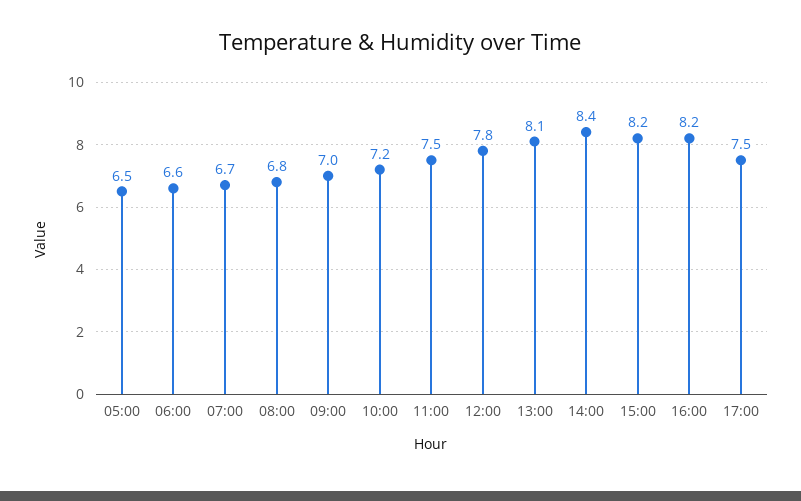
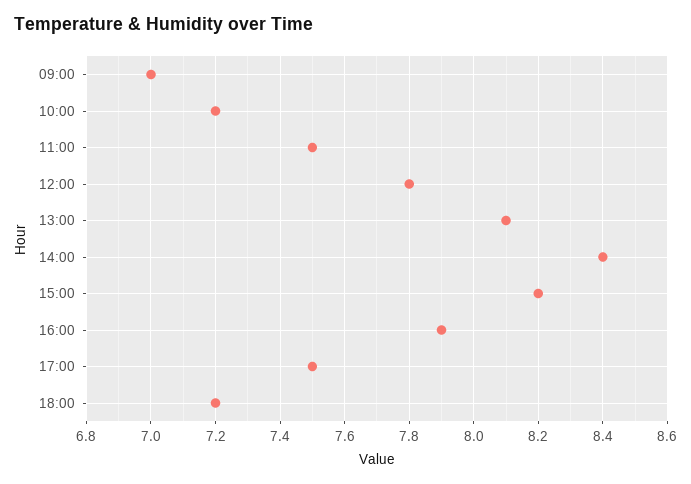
05:00: 6.5 -> none
06:00: 6.6 -> none
07:00: 6.7 -> none
08:00: 6.8 -> none
16:00: 8.2 -> 7.9
18:00: none -> 7.2

